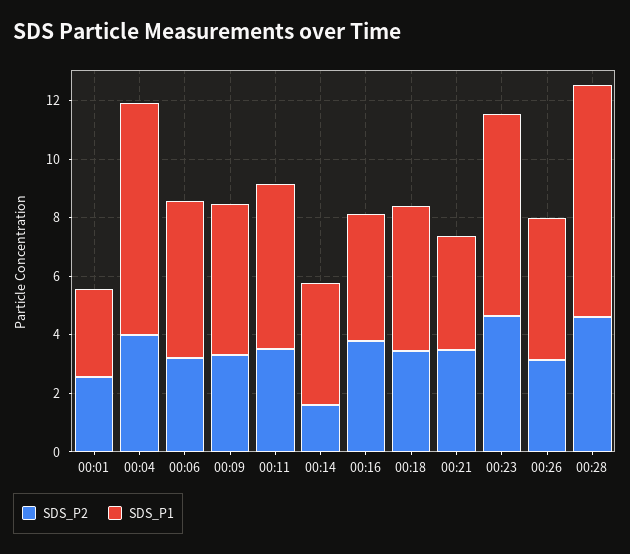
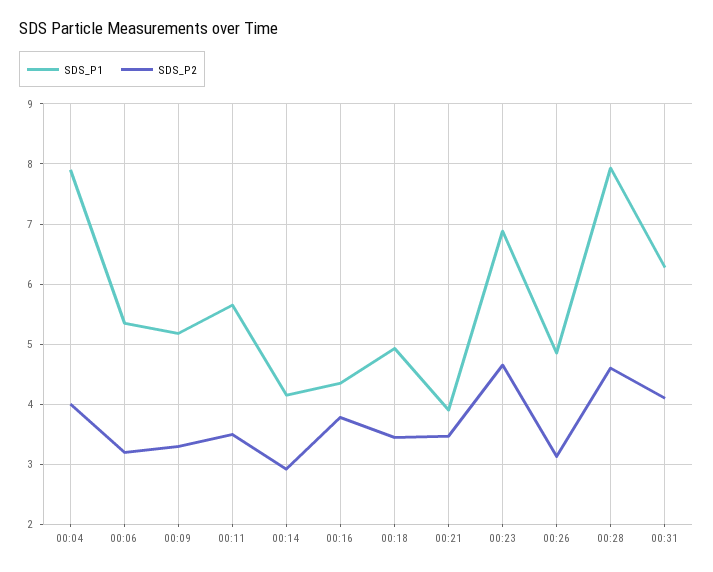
SDS_P2, 00:01: 2.5 -> none
SDS_P1, 00:01: 3 -> none
SDS_P2, 00:14: 1.5 -> 2.9
SDS_P1, 00:31: none -> 6.3
SDS_P2, 00:31: none -> 4.1

